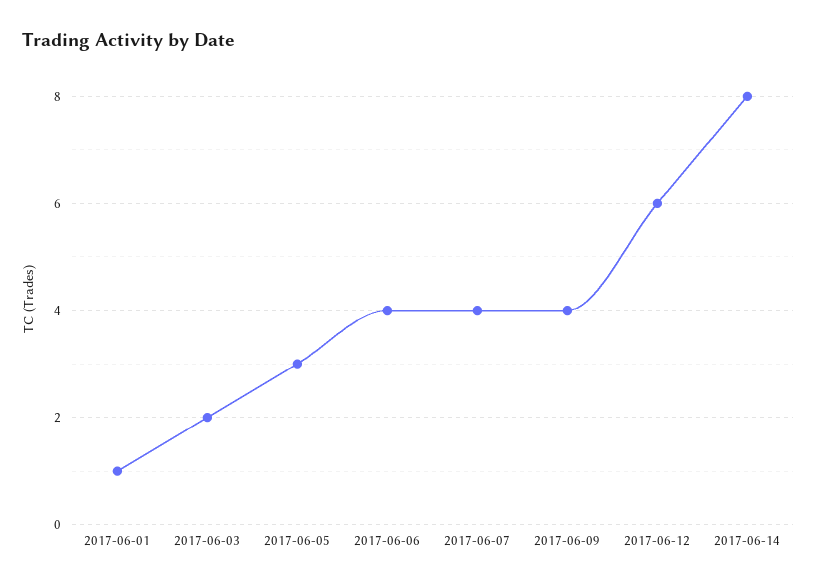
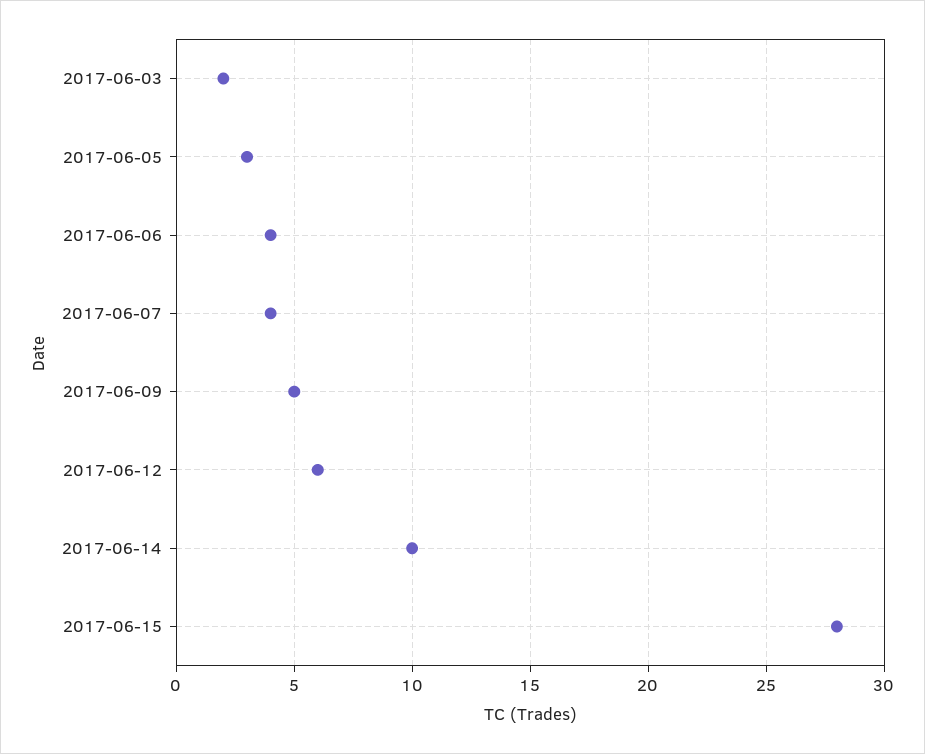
2017-06-01: 1 -> none
2017-06-09: 4 -> 5
2017-06-14: 8 -> 10
2017-06-15: none -> 28

